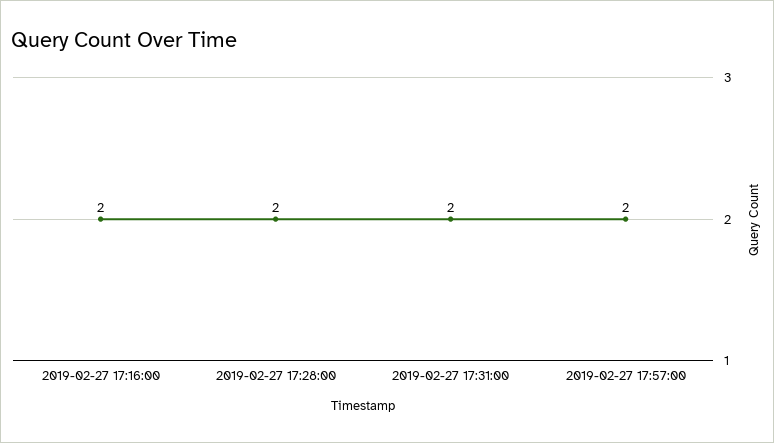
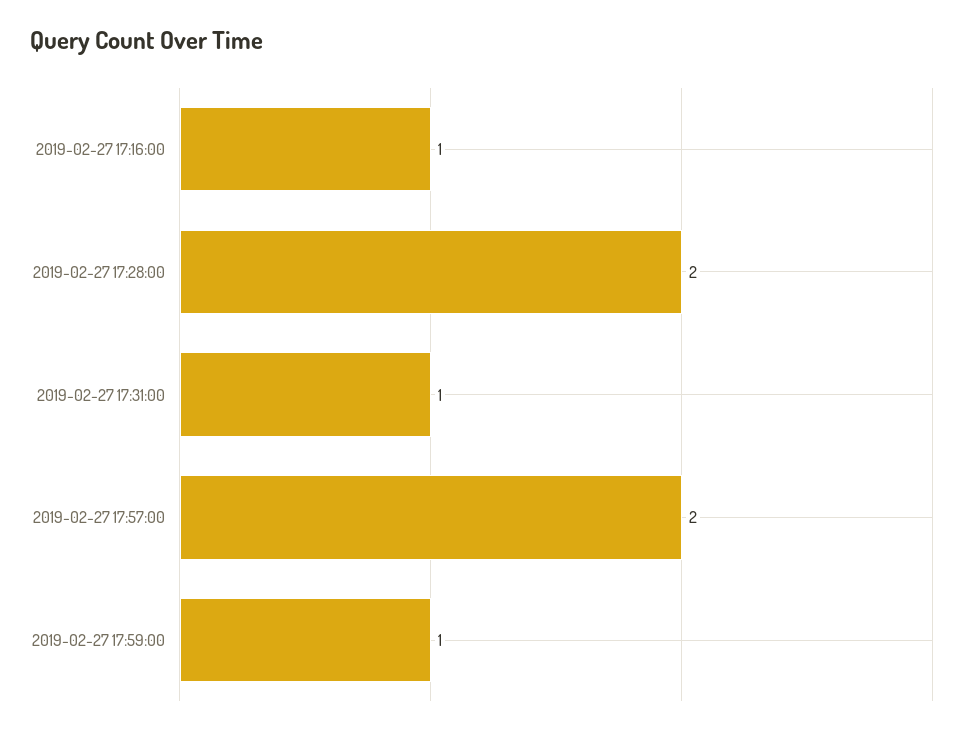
2019-02-27 17:16:00: 2 -> 1
2019-02-27 17:31:00: 2 -> 1
2019-02-27 17:59:00: none -> 1

